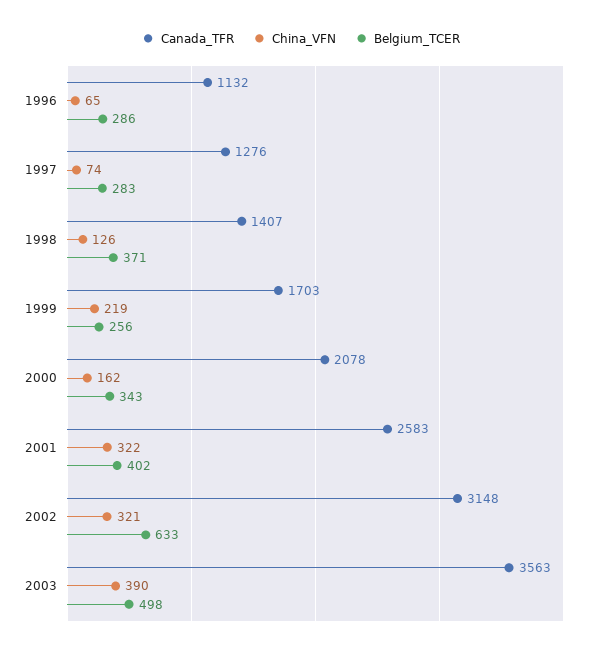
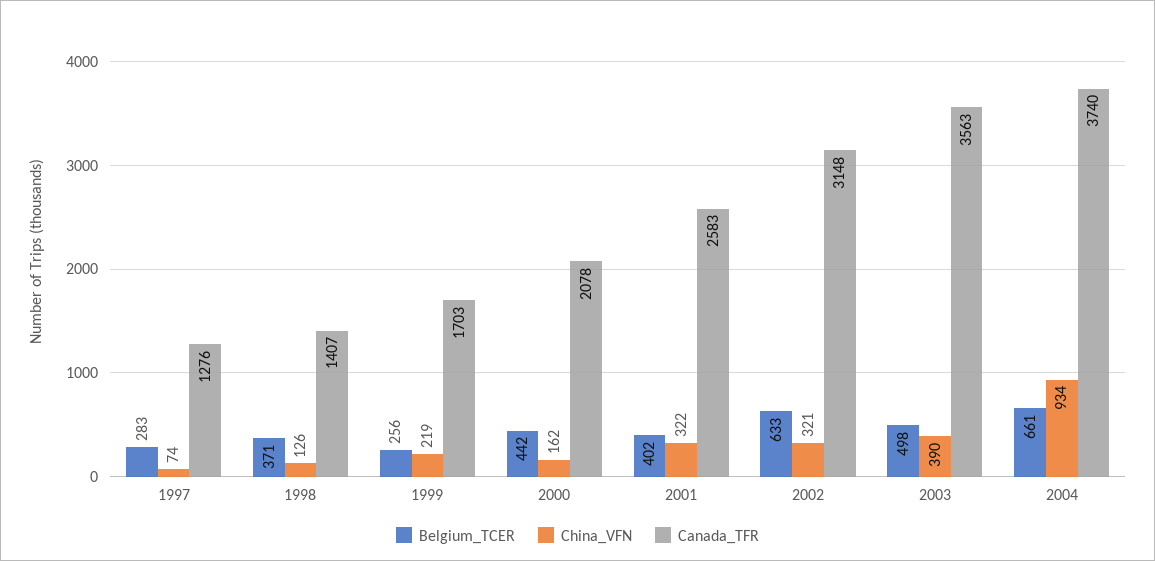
Canada_TFR, 1996: 1132 -> none
China_VFN, 1996: 65 -> none
Belgium_TCER, 1996: 286 -> none
Belgium_TCER, 2000: 343 -> 442
Belgium_TCER, 2004: none -> 661
China_VFN, 2004: none -> 934
Canada_TFR, 2004: none -> 3740

